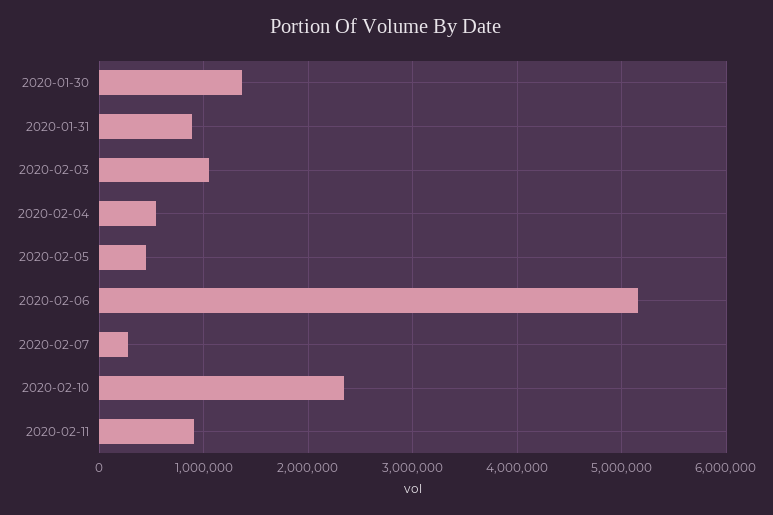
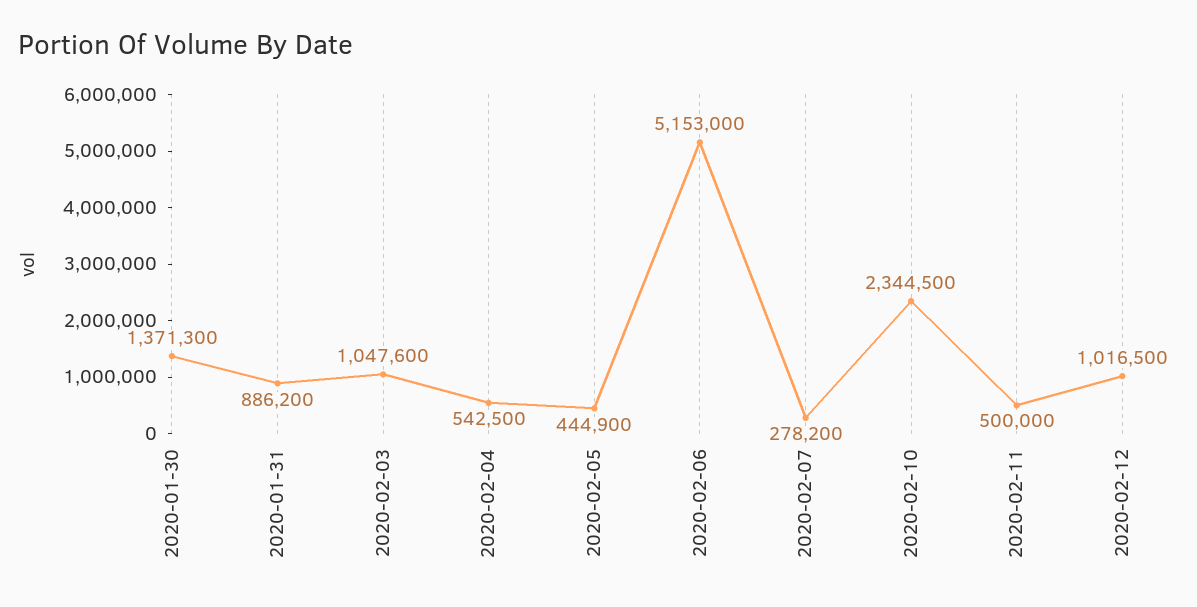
2020-02-11: 900000 -> 500000
2020-02-12: none -> 1016500

